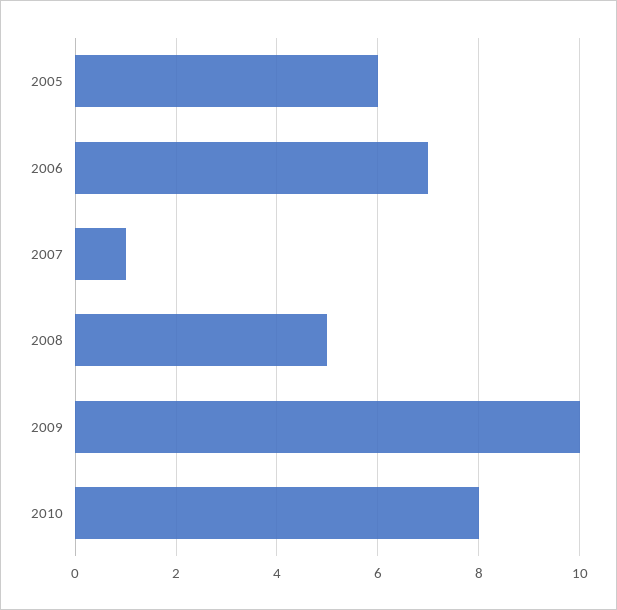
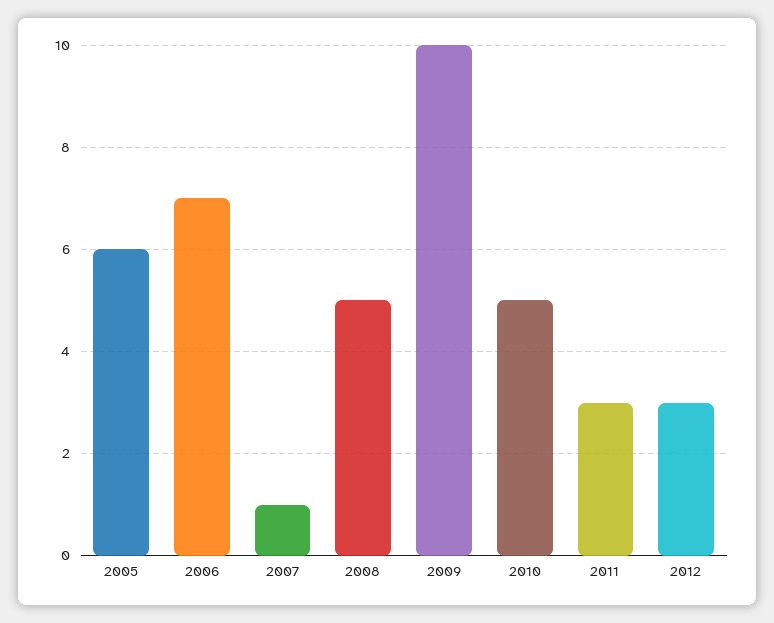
2010: 8 -> 5
2011: none -> 3
2012: none -> 3

